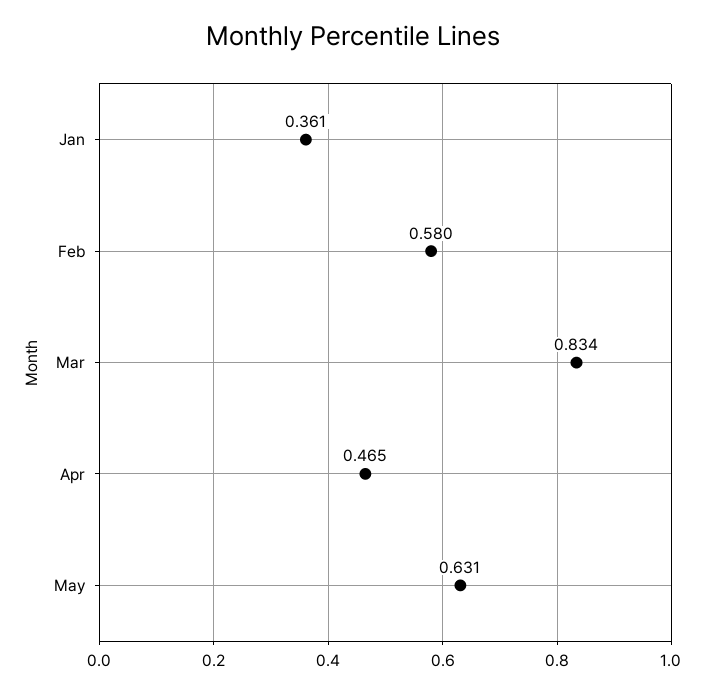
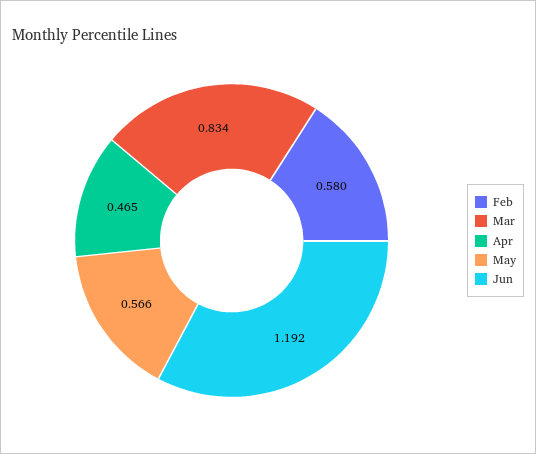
Jan: 0.361 -> none
May: 0.631 -> 0.566
Jun: none -> 1.192

